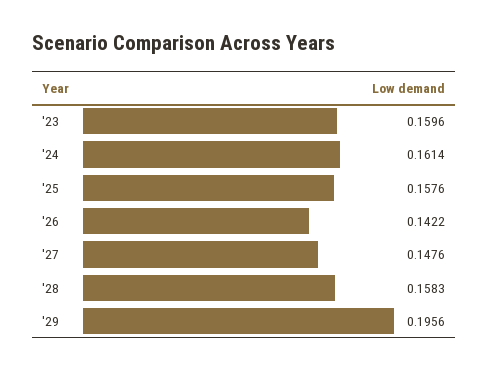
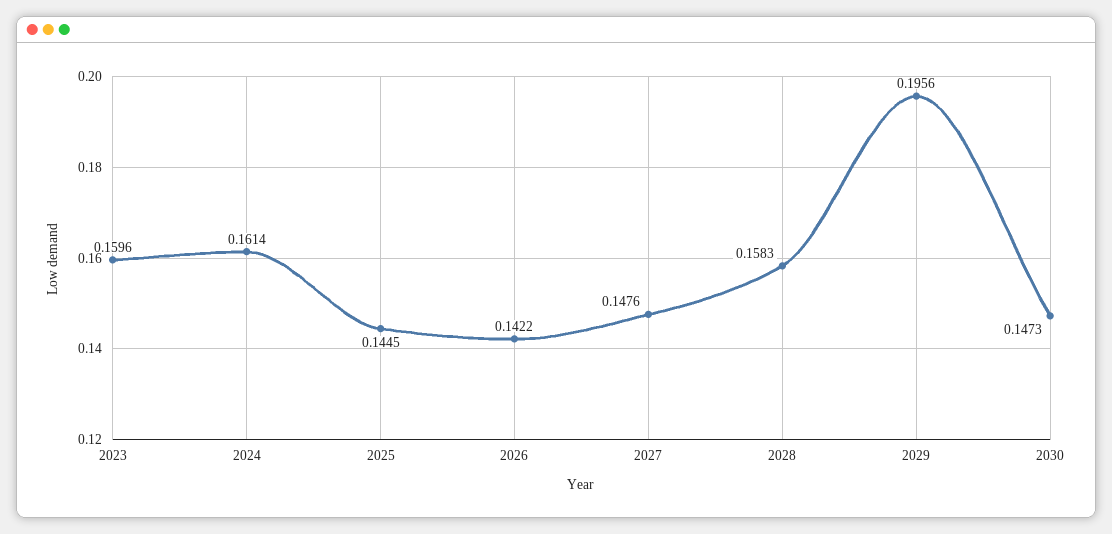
'25: 0.1576 -> 0.1445
2030: none -> 0.1473

